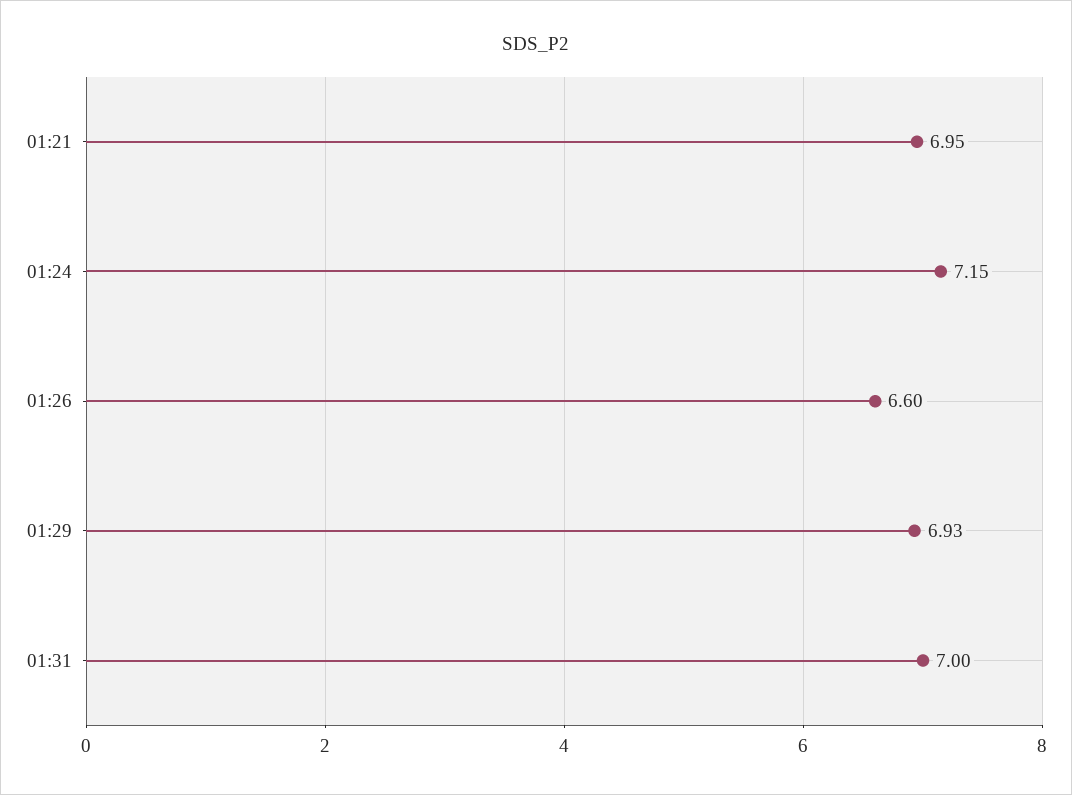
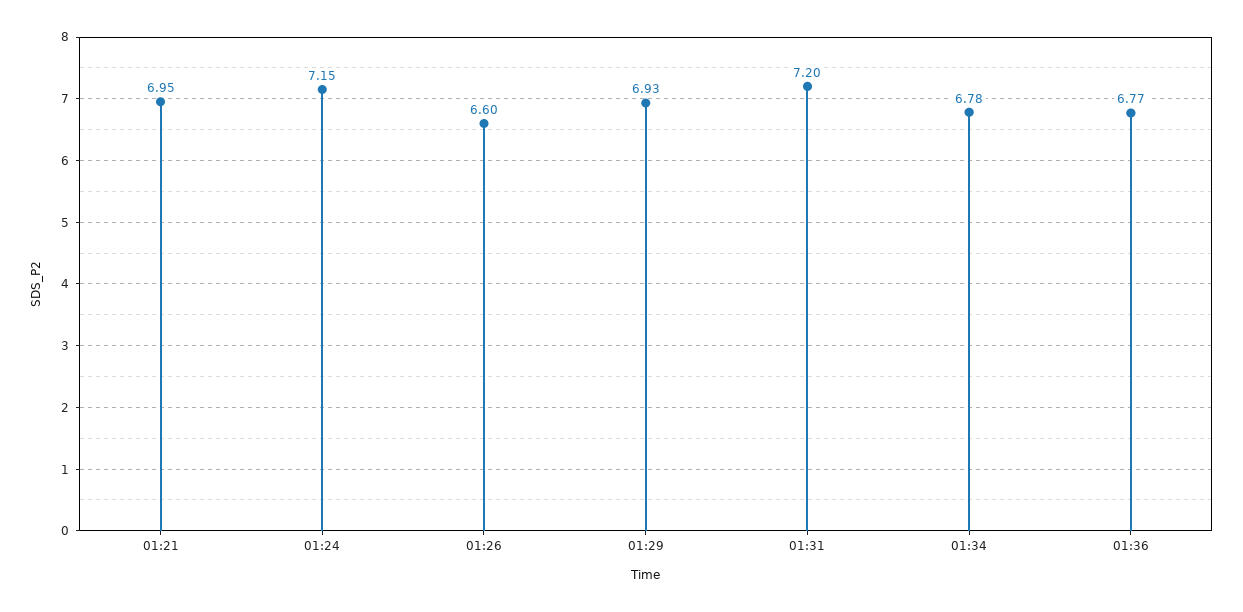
01:31: 7 -> 7.2
01:34: none -> 6.78
01:36: none -> 6.77

